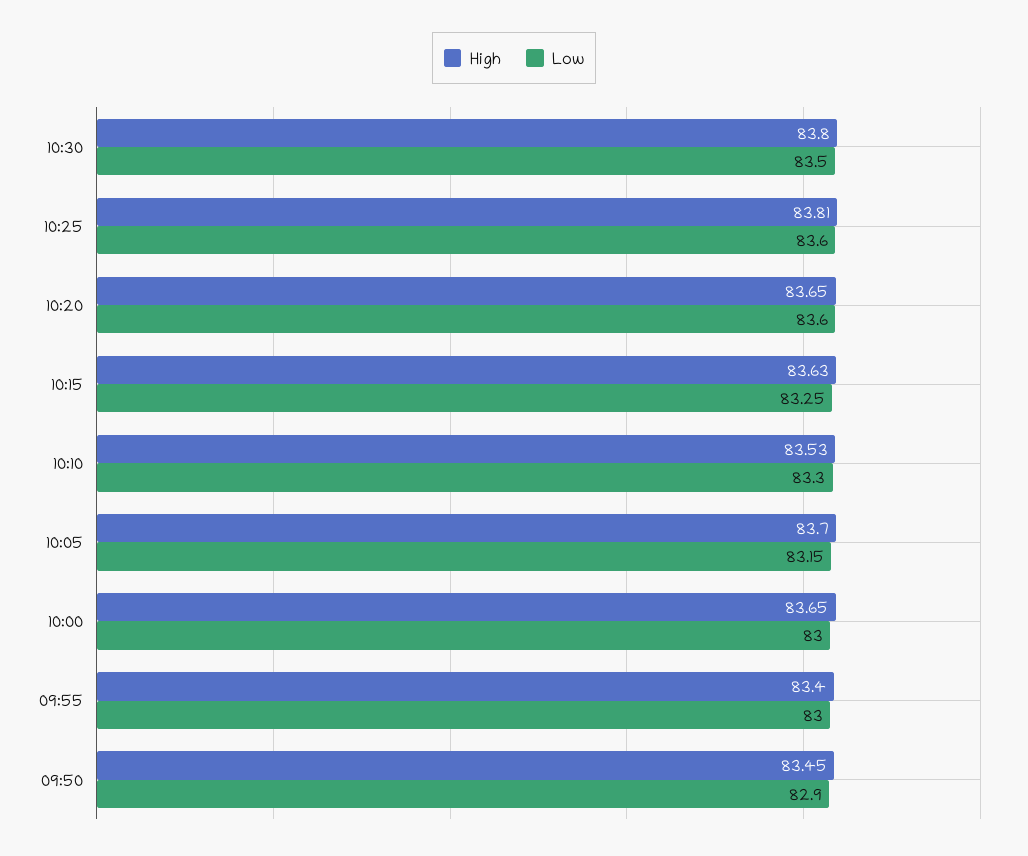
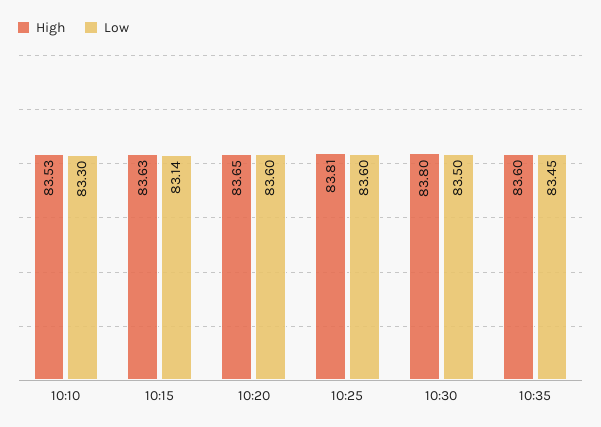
Low, 10:15: 83.25 -> 83.14
High, 10:05: 83.7 -> none
Low, 10:05: 83.15 -> none
High, 10:00: 83.65 -> none
Low, 10:00: 83 -> none
High, 09:55: 83.4 -> none
Low, 09:55: 83 -> none
High, 09:50: 83.45 -> none
Low, 09:50: 82.9 -> none
High, 10:35: none -> 83.6
Low, 10:35: none -> 83.45

